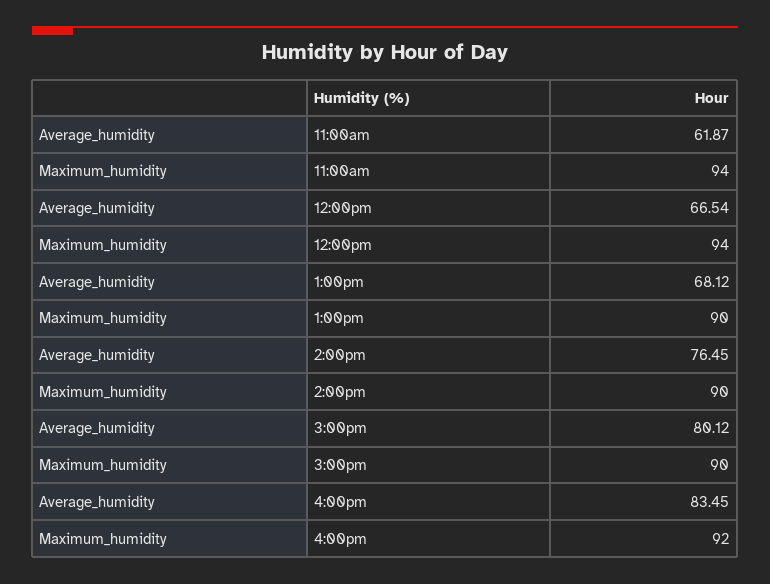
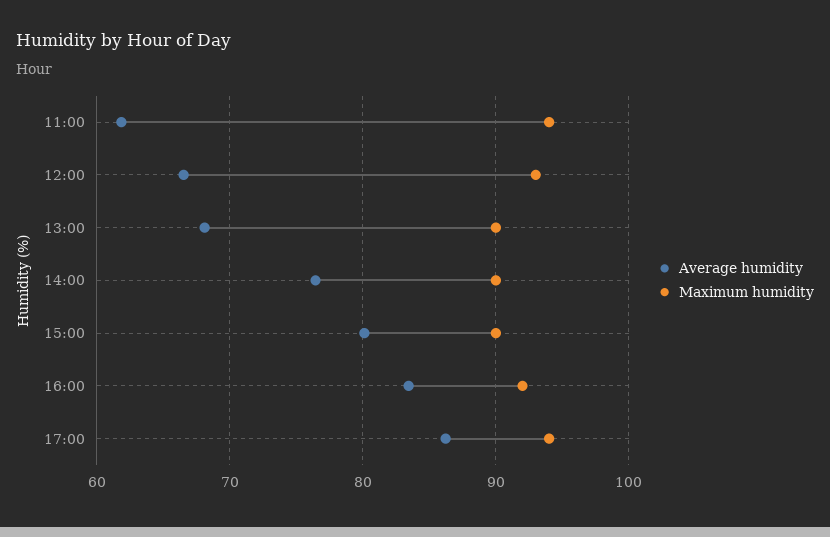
Maximum_humidity, 12:00pm: 94 -> 93
Average_humidity, 17:00: none -> 86
Maximum_humidity, 17:00: none -> 94

